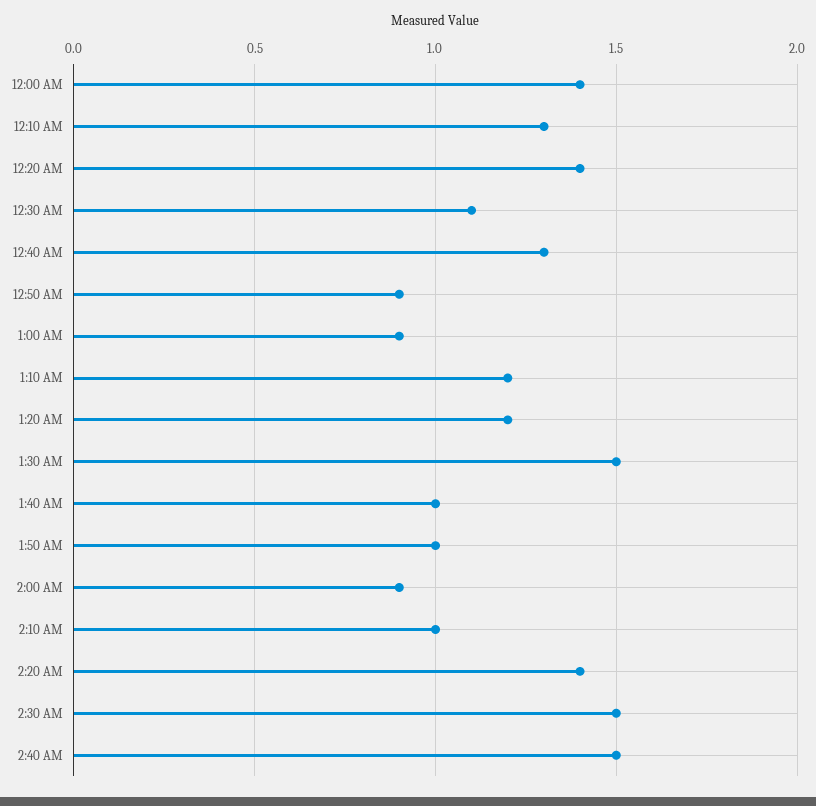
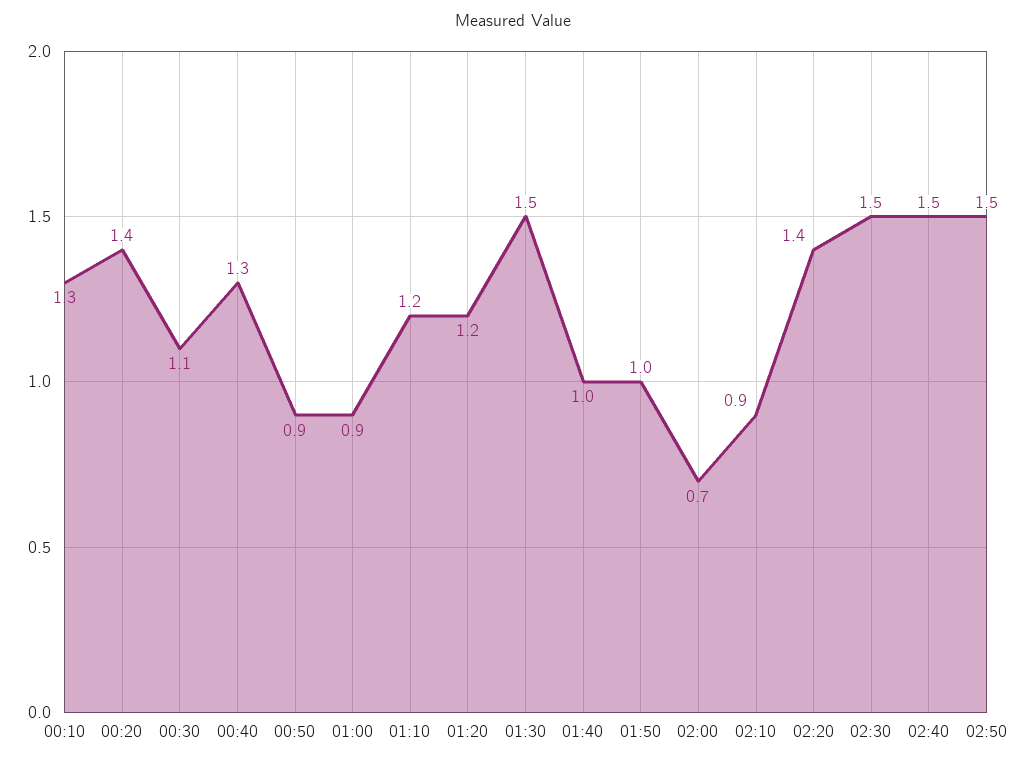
12:00 AM: 1.4 -> none
2:00 AM: 0.9 -> 0.7
2:10 AM: 1 -> 0.9
02:50: none -> 1.5

